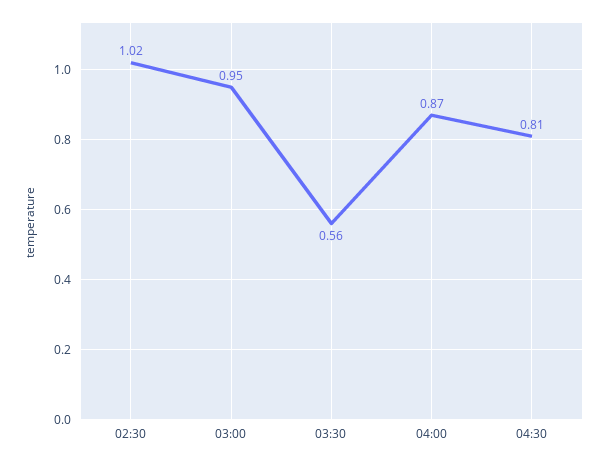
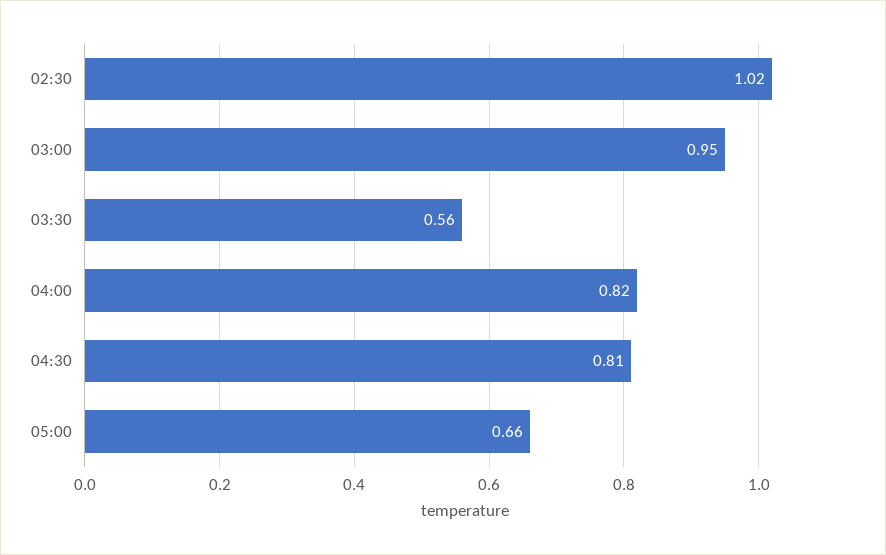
04:00: 0.87 -> 0.82
05:00: none -> 0.66

